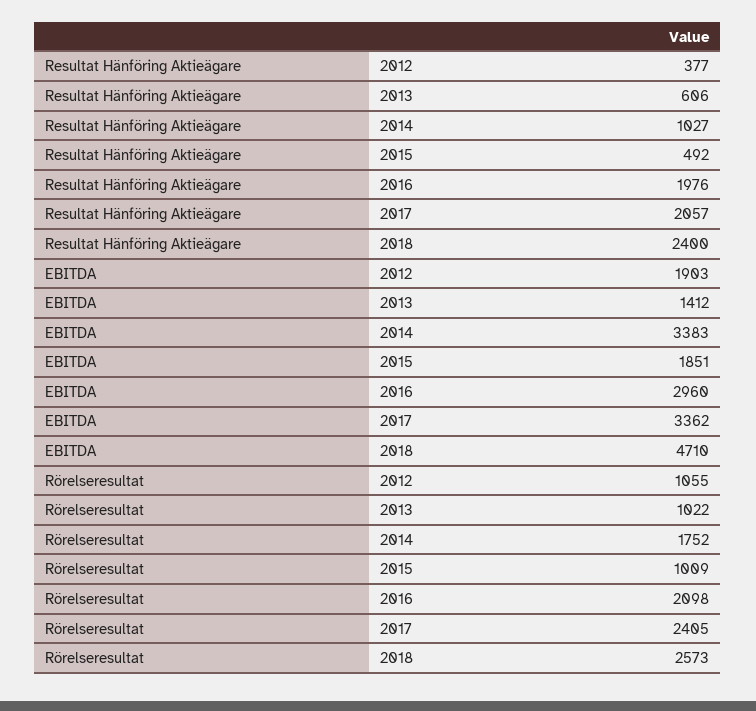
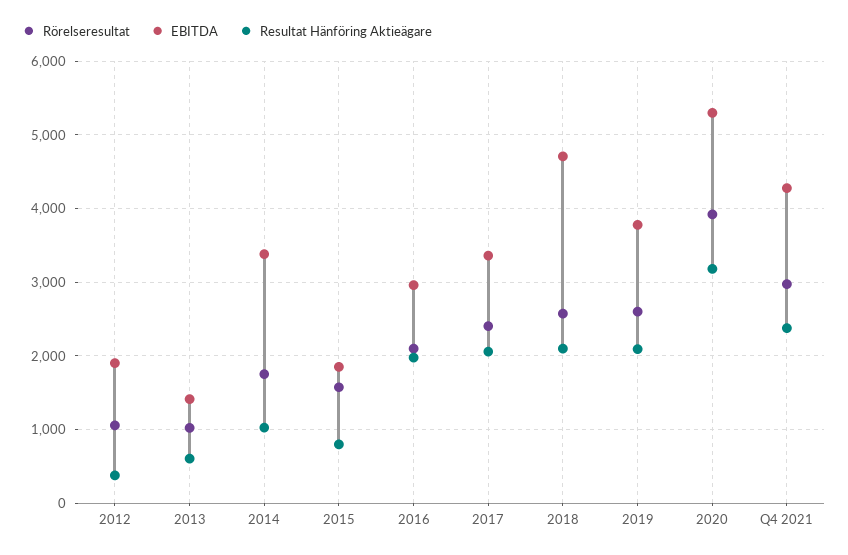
Resultat Hänföring Aktieägare, 2015: 492 -> 800
Resultat Hänföring Aktieägare, 2018: 2400 -> 2100
Rörelseresultat, 2015: 1009 -> 1600
Rörelseresultat, 2019: none -> 2600
EBITDA, 2019: none -> 3800
Resultat Hänföring Aktieägare, 2019: none -> 2100
Rörelseresultat, 2020: none -> 3900
EBITDA, 2020: none -> 5300
Resultat Hänföring Aktieägare, 2020: none -> 3200
Rörelseresultat, Q4 2021: none -> 3000
EBITDA, Q4 2021: none -> 4300
Resultat Hänföring Aktieägare, Q4 2021: none -> 2400

